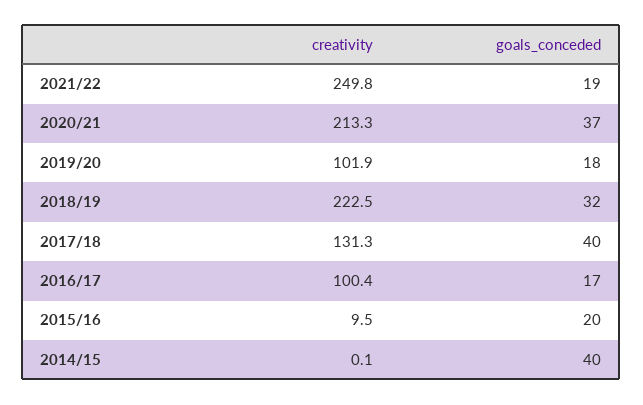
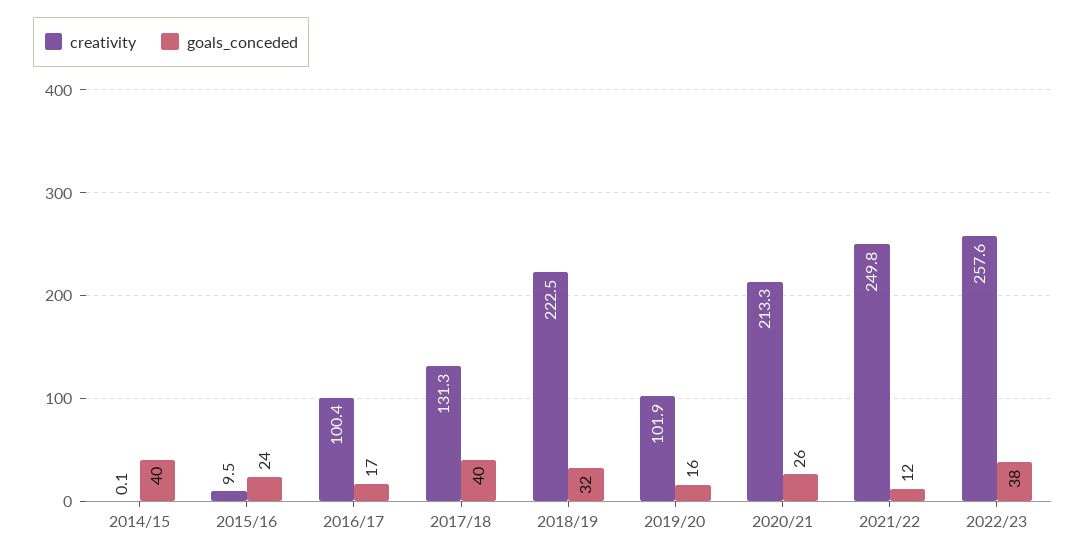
goals_conceded, 2021/22: 19 -> 12
goals_conceded, 2020/21: 37 -> 26
goals_conceded, 2019/20: 18 -> 16
goals_conceded, 2015/16: 20 -> 24
creativity, 2022/23: none -> 257.6
goals_conceded, 2022/23: none -> 38

